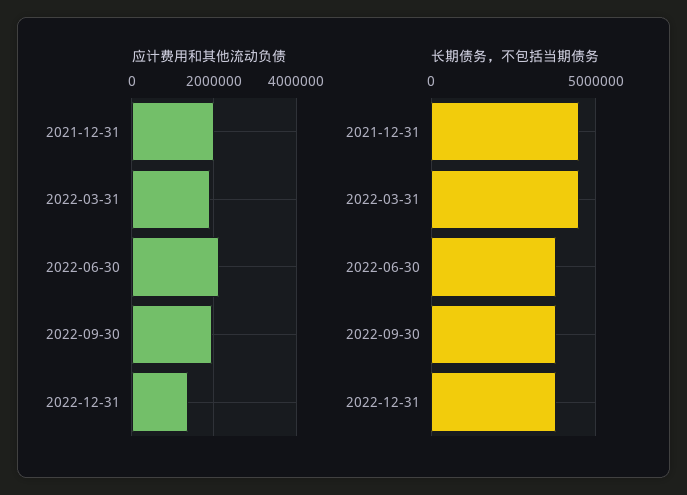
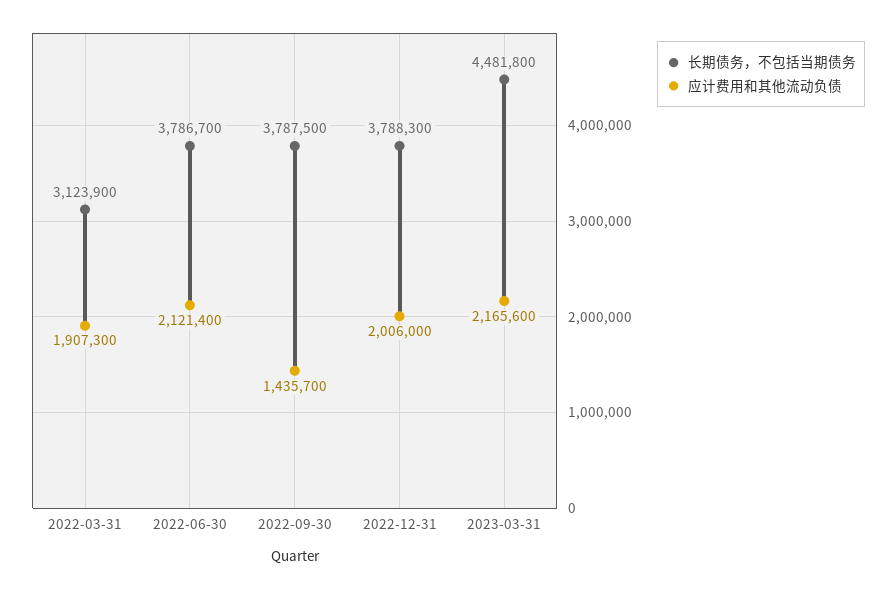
应计费用和其他流动负债, 2021-12-31: 2000000 -> none
应计费用和其他流动负债, 2022-09-30: 2000000 -> 1435700
应计费用和其他流动负债, 2022-12-31: 1400000 -> 2006000
长期债务，不包括当期债务, 2021-12-31: 4500000 -> none
长期债务，不包括当期债务, 2022-03-31: 4500000 -> 3123900
长期债务，不包括当期债务, 2023-03-31: none -> 4481800
应计费用和其他流动负债, 2023-03-31: none -> 2165600

